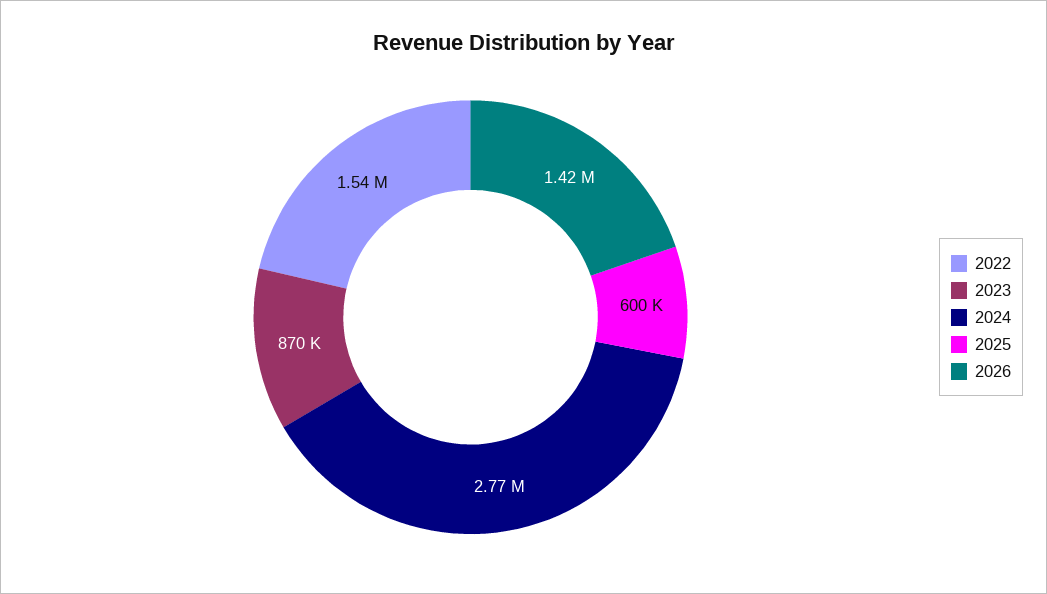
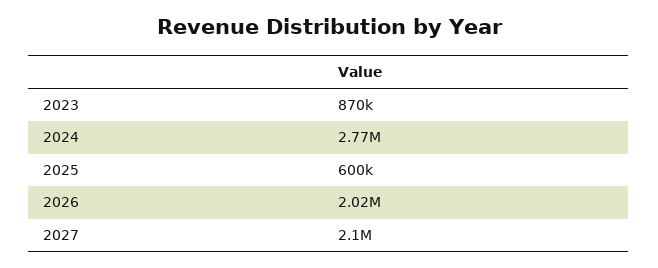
2022: 1540000 -> none
2026: 1420000 -> 2020000
2027: none -> 2100000

